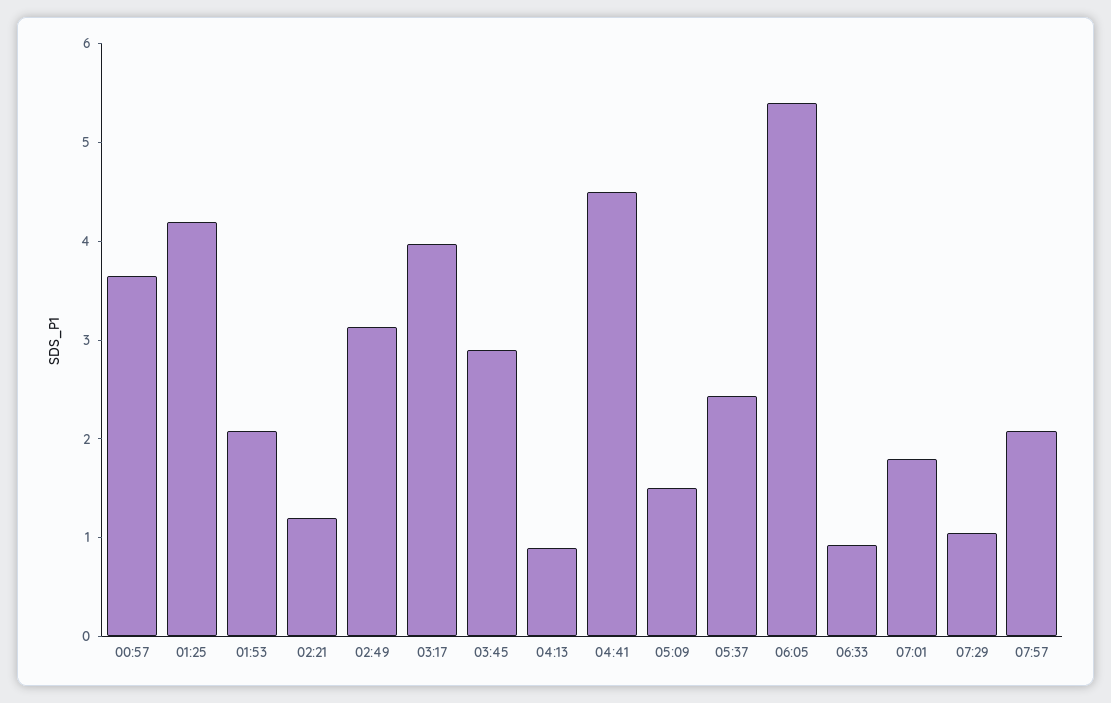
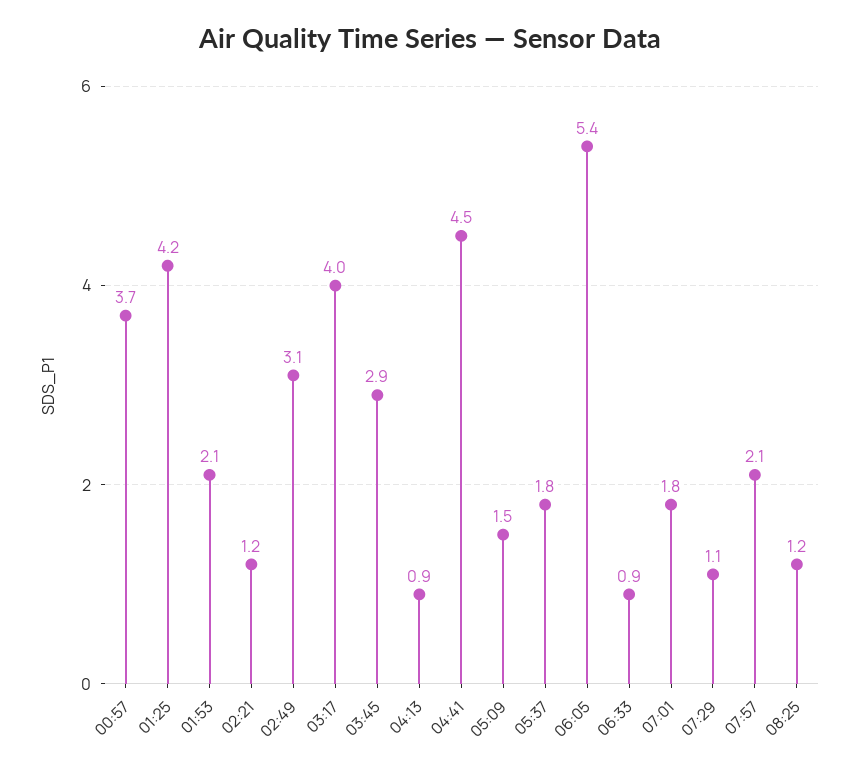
05:37: 2.4 -> 1.8
08:25: none -> 1.2

